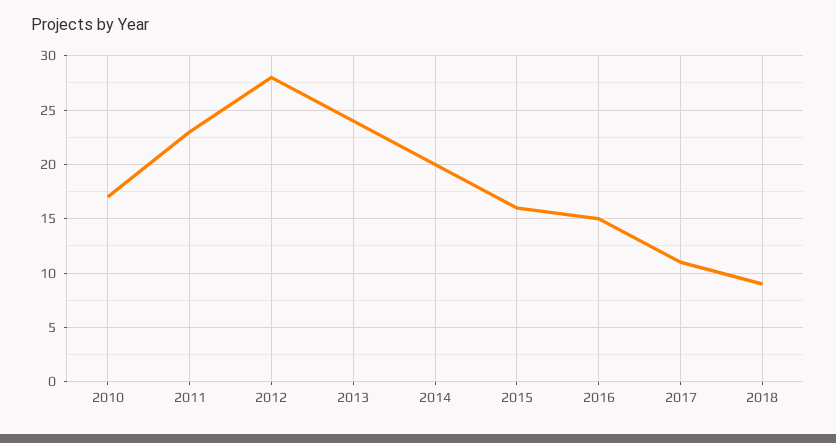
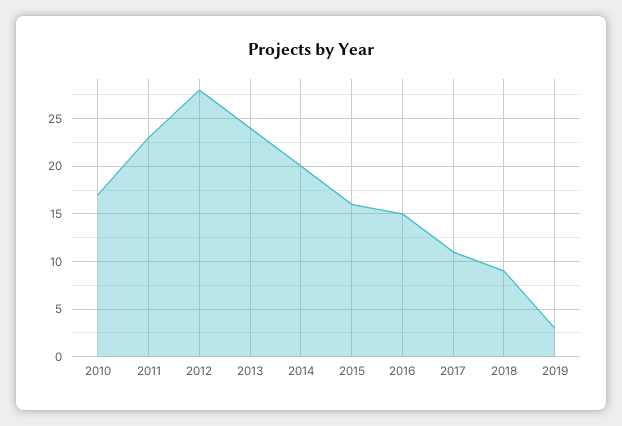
2019: none -> 3

